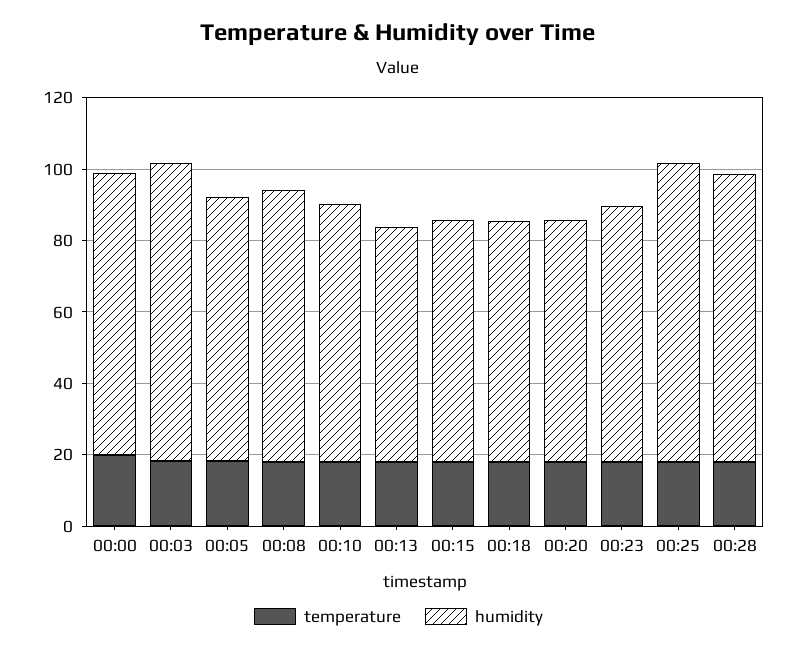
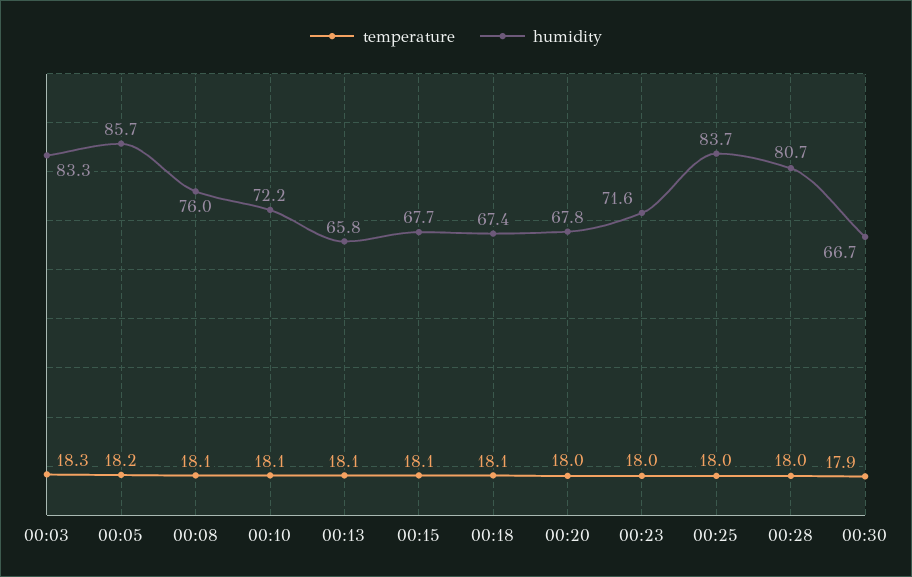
temperature, 00:00: 20 -> none
humidity, 00:00: 80 -> none
humidity, 00:05: 75 -> 85.7
temperature, 00:30: none -> 17.9
humidity, 00:30: none -> 66.7

